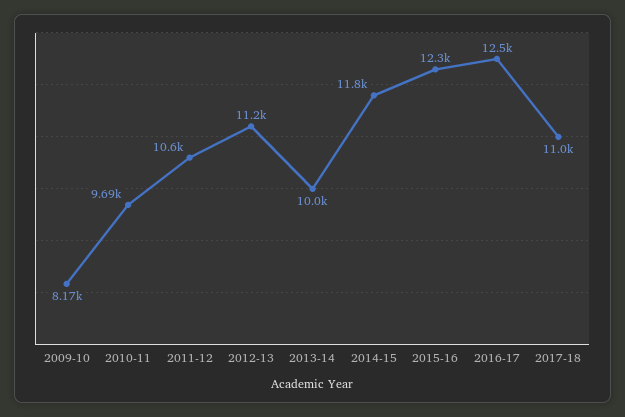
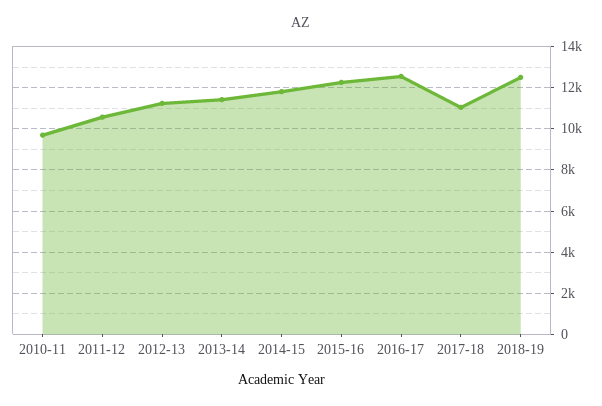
2009-10: 8170 -> none
2013-14: 10000 -> 11500
2018-19: none -> 12500

